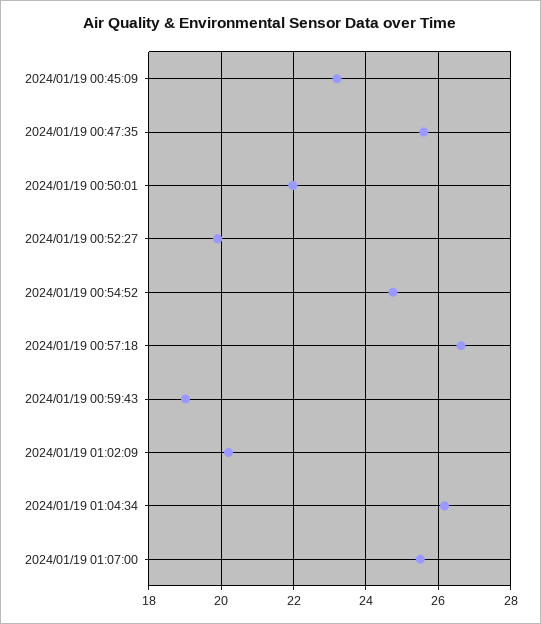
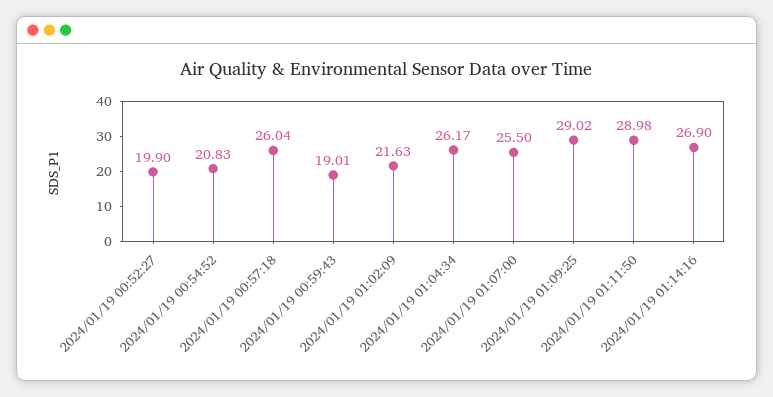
2024/01/19 00:45:09: 23.2 -> none
2024/01/19 00:47:35: 25.6 -> none
2024/01/19 00:50:01: 22 -> none
2024/01/19 00:54:52: 24.8 -> 20.83
2024/01/19 00:57:18: 26.6 -> 26.04
2024/01/19 01:02:09: 20.2 -> 21.63
2024/01/19 01:09:25: none -> 29.02
2024/01/19 01:11:50: none -> 28.98
2024/01/19 01:14:16: none -> 26.9

